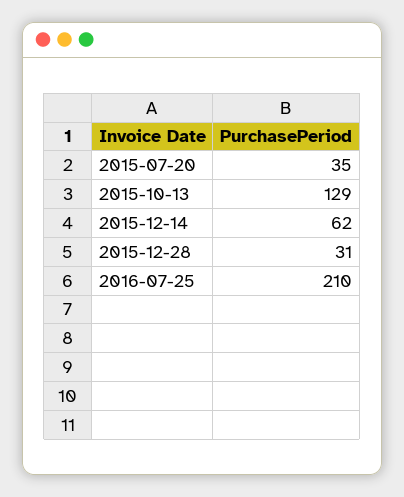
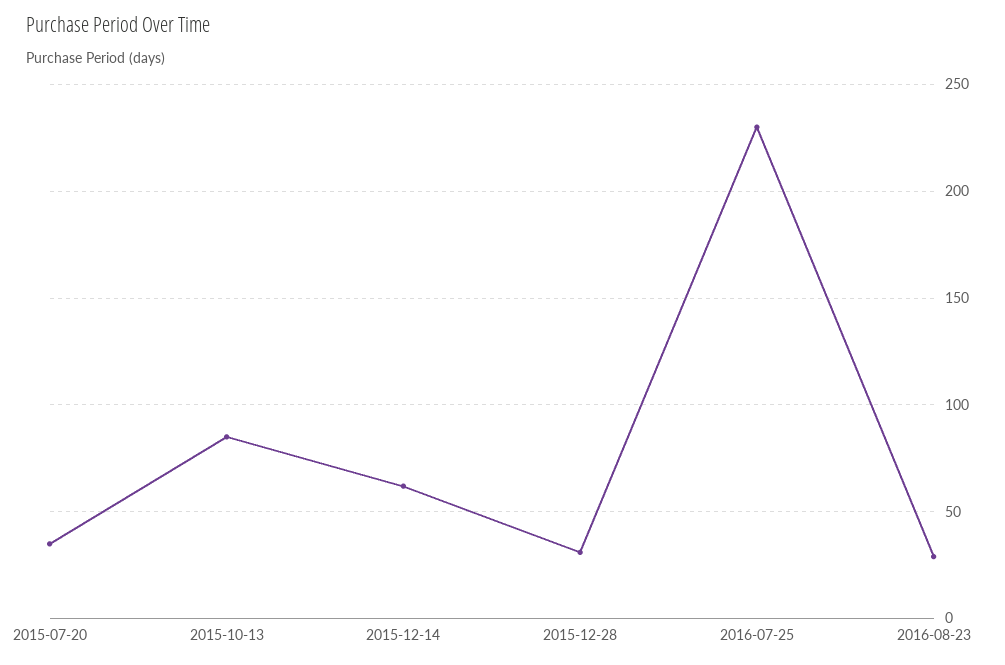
2015-10-13: 129 -> 85
2016-07-25: 210 -> 230
2016-08-23: none -> 30

